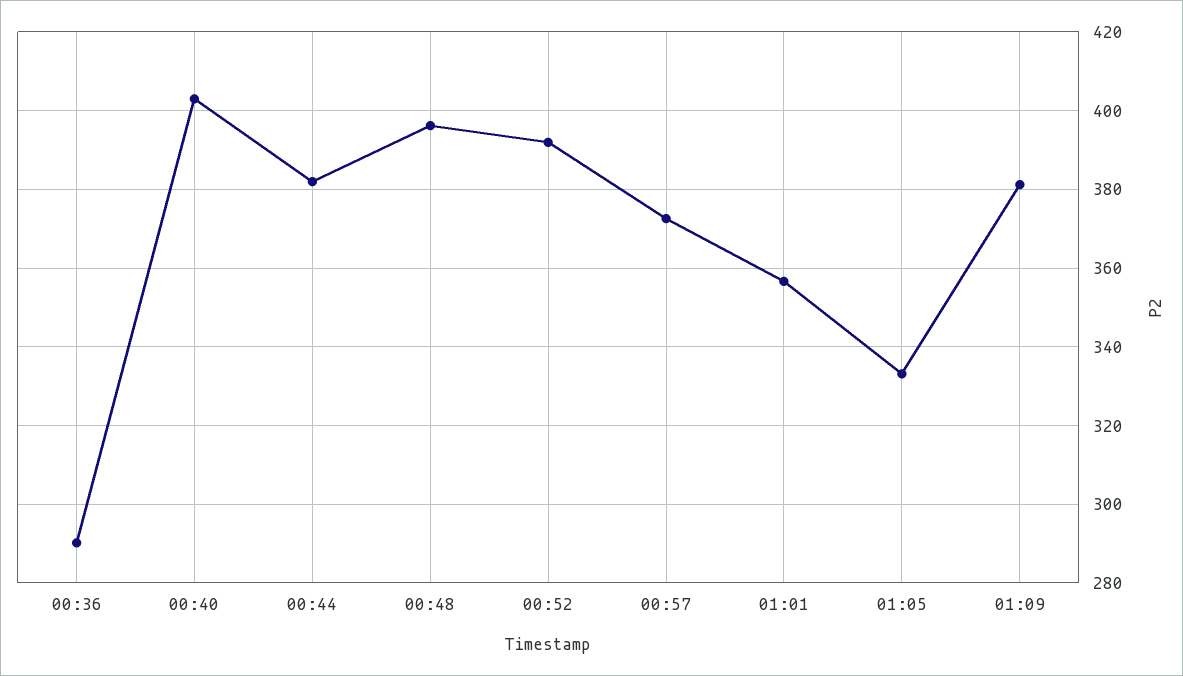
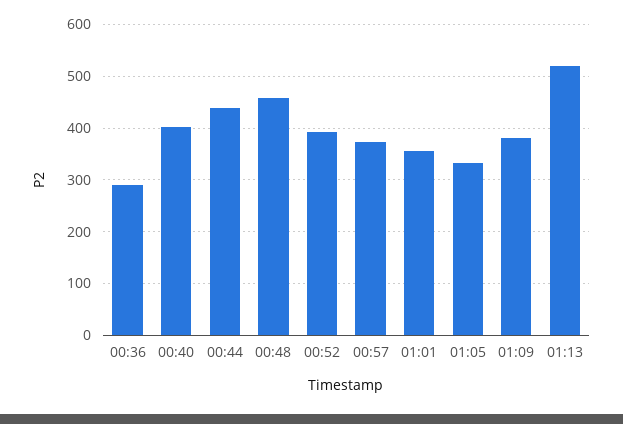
00:44: 382 -> 440
00:48: 396 -> 460
01:13: none -> 520

